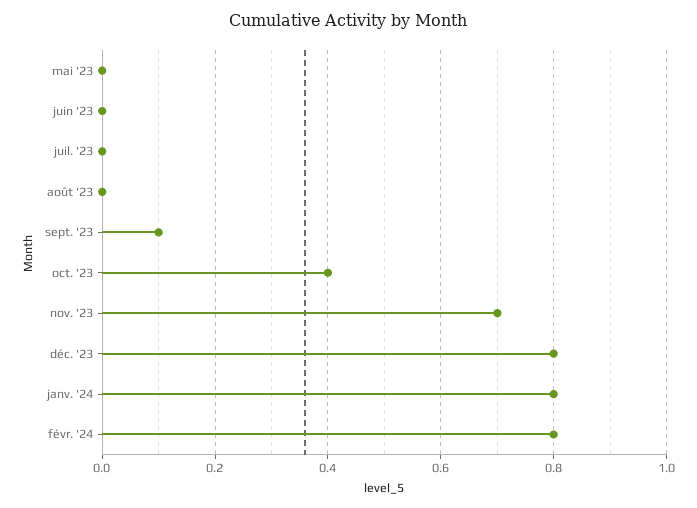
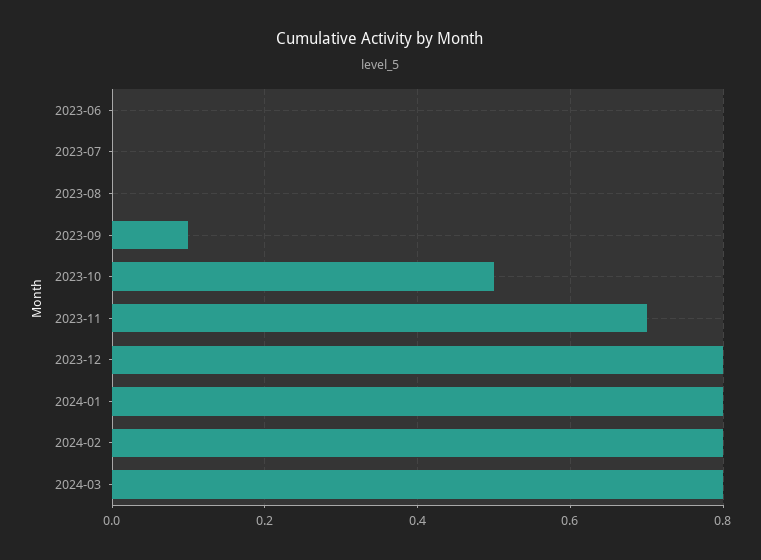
mai '23: 0 -> none
oct. '23: 0.4 -> 0.5
2024-03: none -> 0.8

